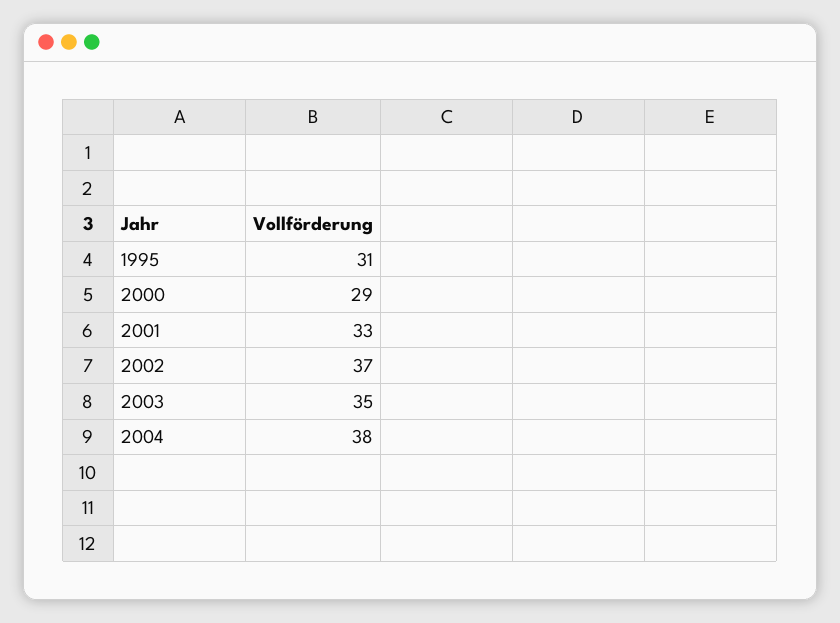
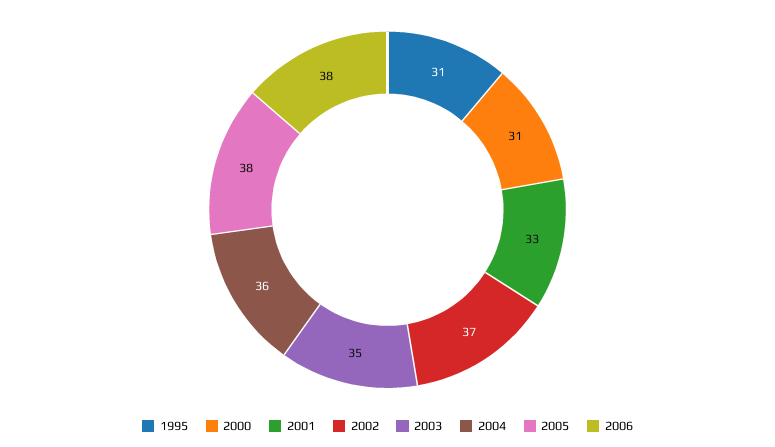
2000: 29 -> 31
2004: 38 -> 36
2005: none -> 38
2006: none -> 38

